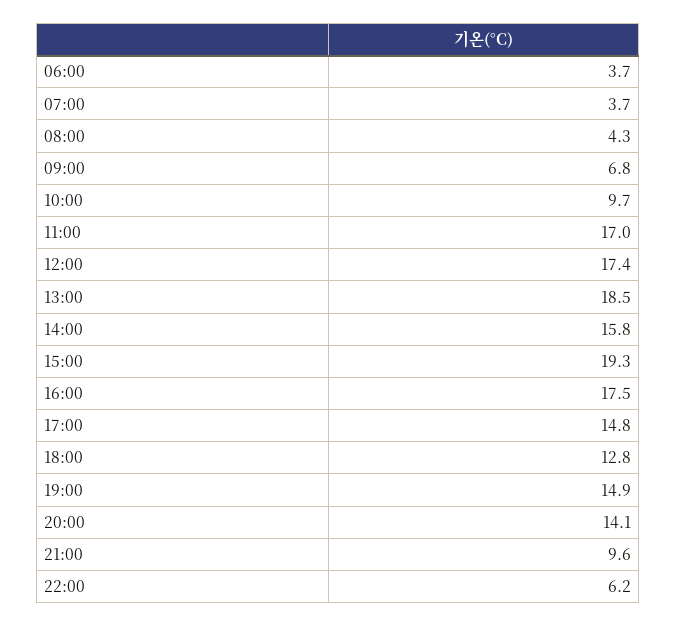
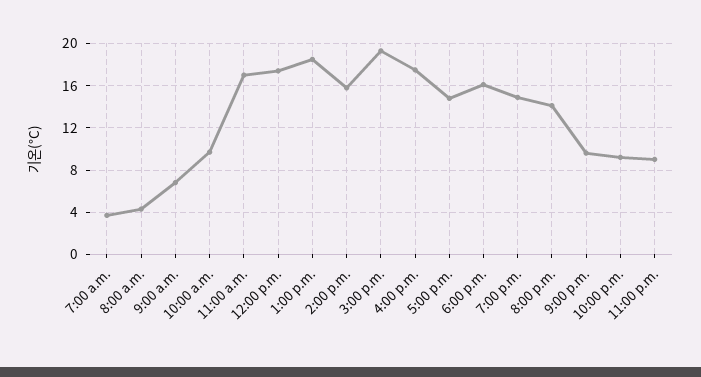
06:00: 3.7 -> none
18:00: 12.8 -> 16
22:00: 6.2 -> 9
11:00 p.m.: none -> 9

